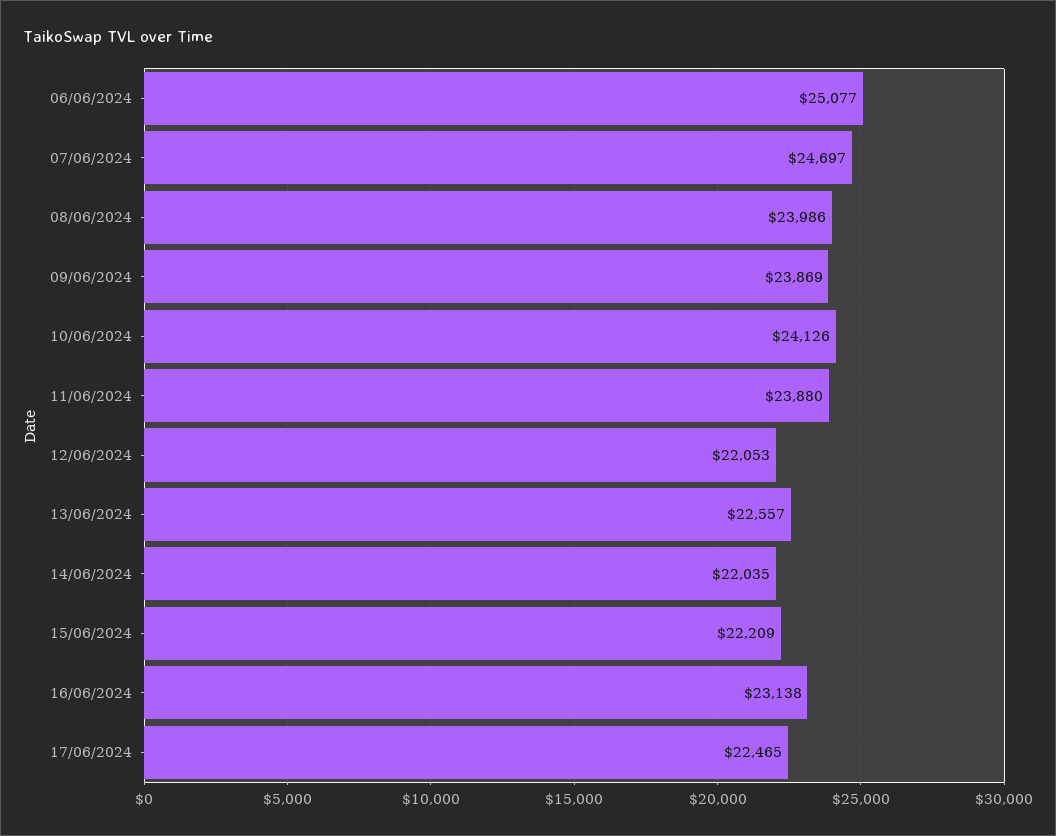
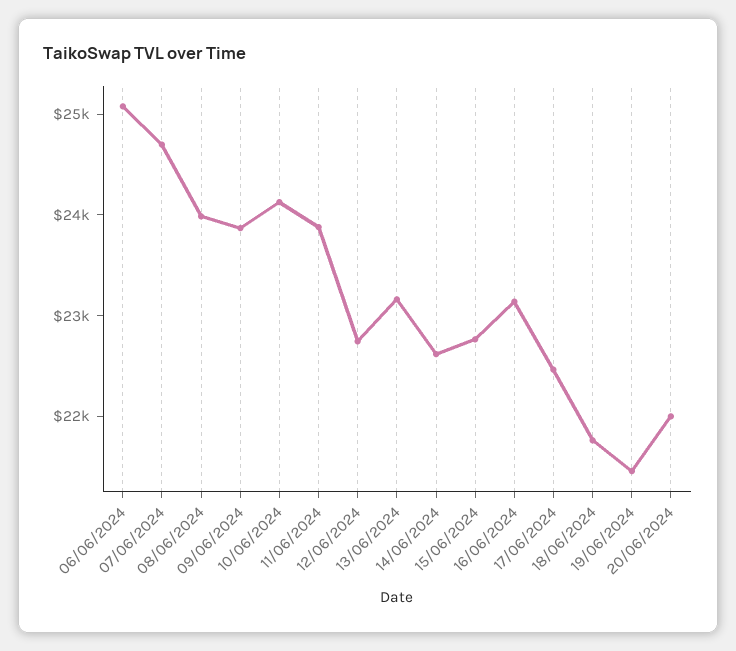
12/06/2024: 22053 -> 22800
13/06/2024: 22557 -> 23200
14/06/2024: 22035 -> 22600
15/06/2024: 22209 -> 22800
18/06/2024: none -> 21800
19/06/2024: none -> 21400
20/06/2024: none -> 22000

